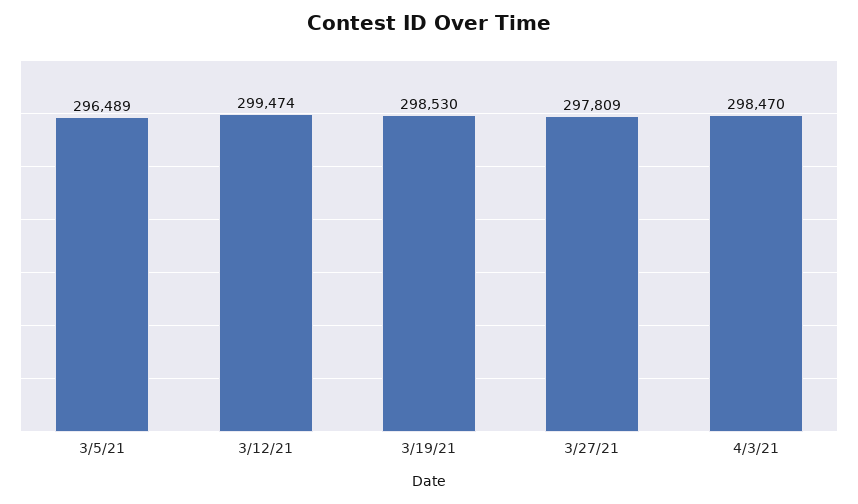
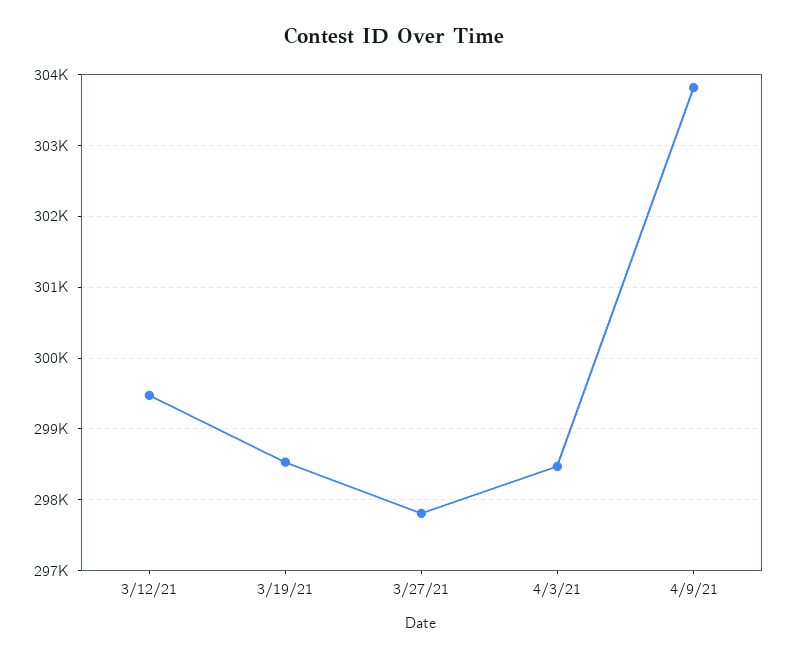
3/5/21: 296489 -> none
4/9/21: none -> 303800

